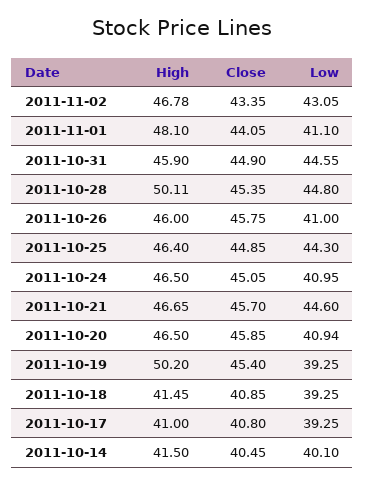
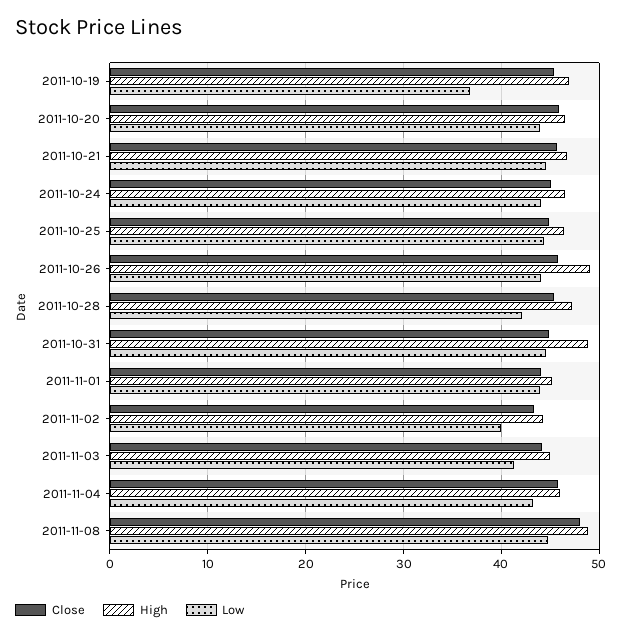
High, 2011-11-02: 46.78 -> 44
Low, 2011-11-02: 43.05 -> 40
High, 2011-11-01: 48.1 -> 45
Low, 2011-11-01: 41.1 -> 44
High, 2011-10-31: 45.9 -> 49
High, 2011-10-28: 50.11 -> 47
Low, 2011-10-28: 44.8 -> 42
High, 2011-10-26: 46 -> 49
Low, 2011-10-26: 41 -> 44
Low, 2011-10-24: 40.95 -> 44
Low, 2011-10-20: 40.94 -> 44
High, 2011-10-19: 50.2 -> 47
Low, 2011-10-19: 39.25 -> 37
High, 2011-10-18: 41.45 -> none
Close, 2011-10-18: 40.85 -> none
Low, 2011-10-18: 39.25 -> none
High, 2011-10-17: 41 -> none
Close, 2011-10-17: 40.8 -> none
Low, 2011-10-17: 39.25 -> none
High, 2011-10-14: 41.5 -> none
Close, 2011-10-14: 40.45 -> none
Low, 2011-10-14: 40.1 -> none
Close, 2011-11-03: none -> 44
High, 2011-11-03: none -> 45
Low, 2011-11-03: none -> 41
Close, 2011-11-04: none -> 46
High, 2011-11-04: none -> 46
Low, 2011-11-04: none -> 43
Close, 2011-11-08: none -> 48
High, 2011-11-08: none -> 49
Low, 2011-11-08: none -> 45

